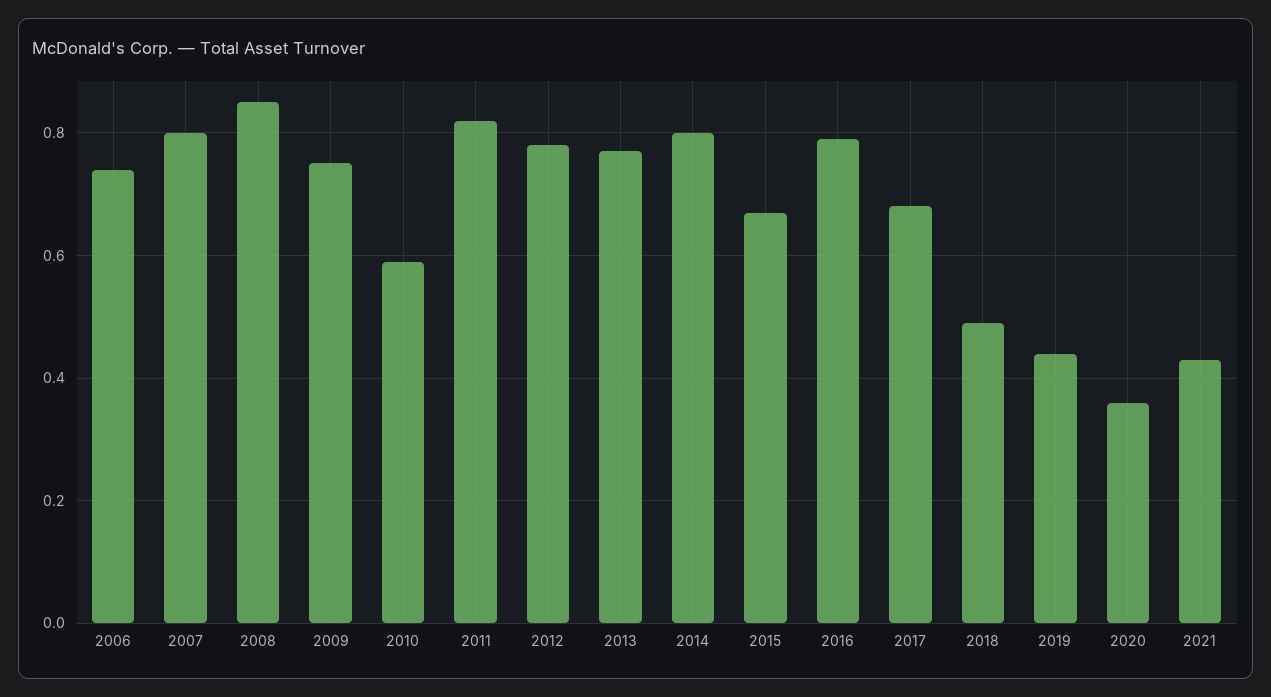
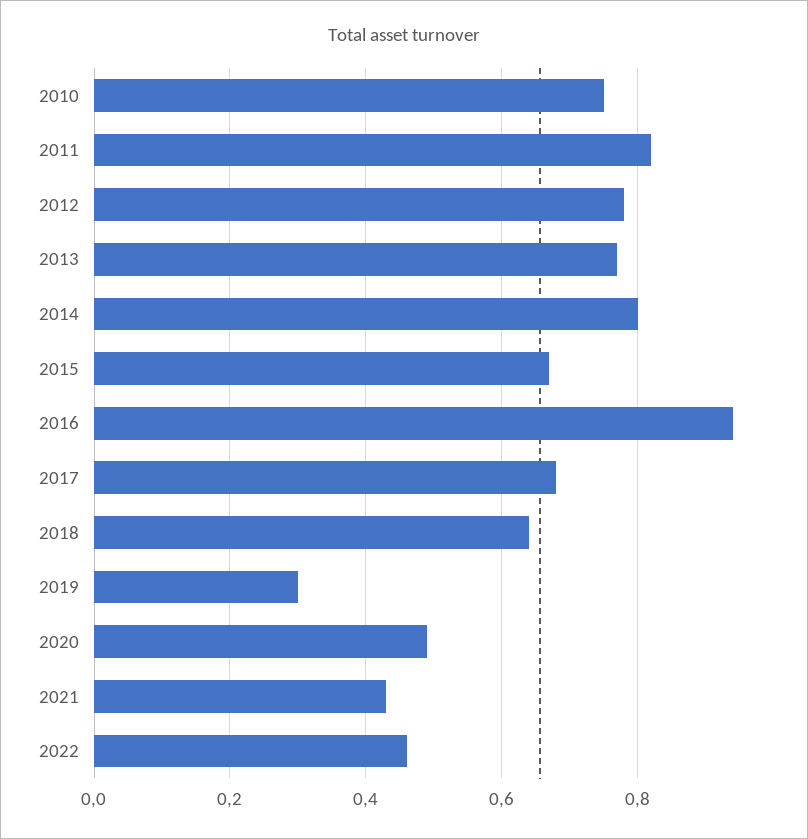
2006: 0.75 -> none
2007: 0.8 -> none
2008: 0.85 -> none
2009: 0.75 -> none
2010: 0.6 -> 0.75
2016: 0.8 -> 0.95
2018: 0.5 -> 0.65
2019: 0.45 -> 0.3
2020: 0.35 -> 0.5
2022: none -> 0.45

